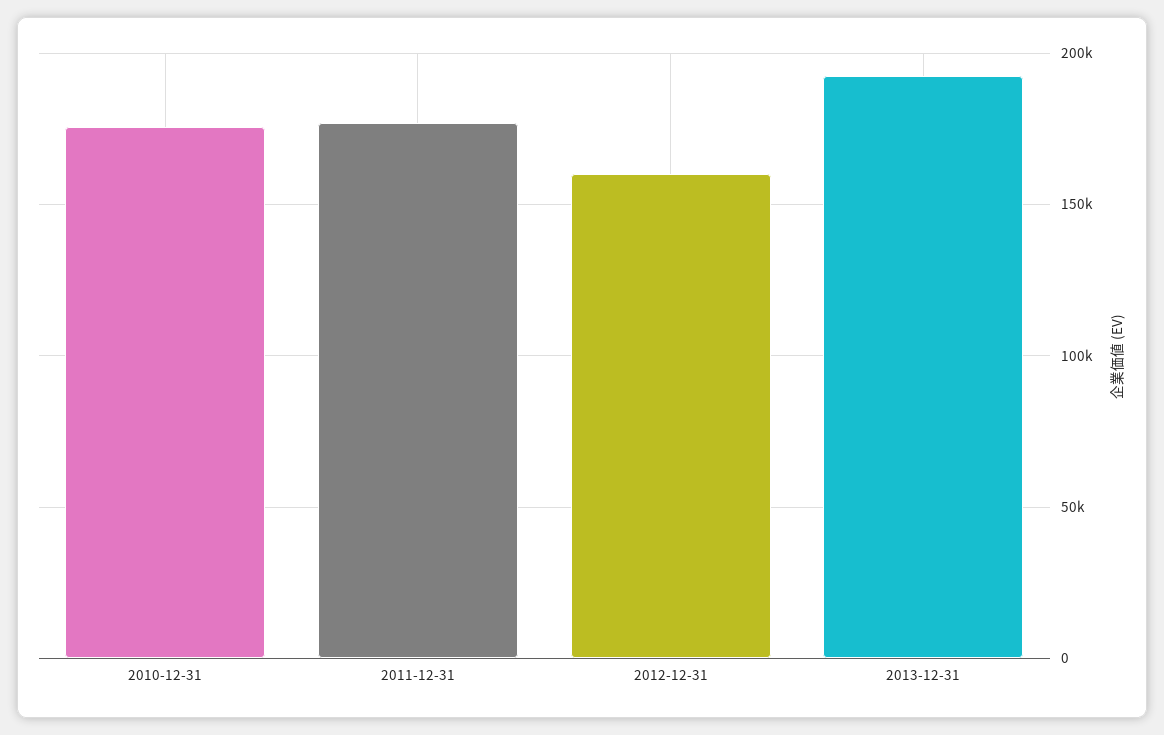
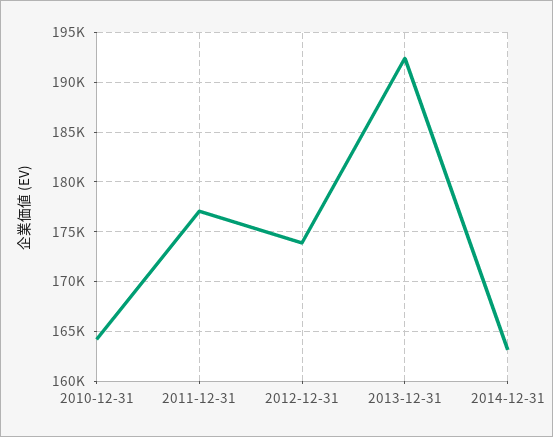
2010-12-31: 175000 -> 164000
2012-12-31: 160000 -> 174000
2014-12-31: none -> 163000

